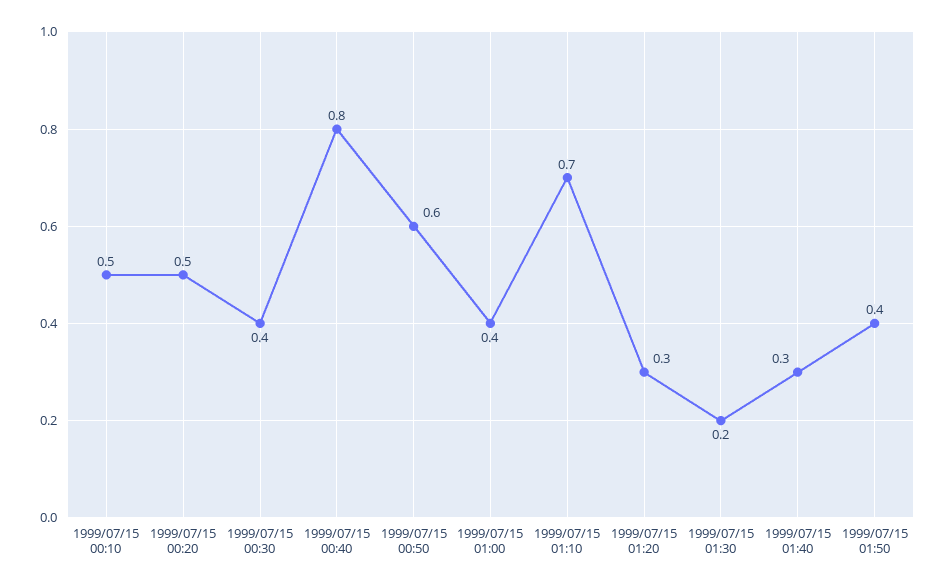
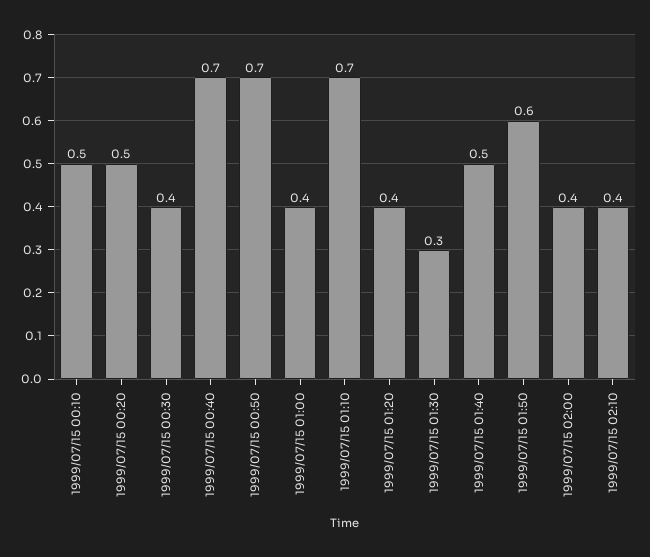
1999/07/15 00:40: 0.8 -> 0.7
1999/07/15 00:50: 0.6 -> 0.7
1999/07/15 01:20: 0.3 -> 0.4
1999/07/15 01:30: 0.2 -> 0.3
1999/07/15 01:40: 0.3 -> 0.5
1999/07/15 01:50: 0.4 -> 0.6
1999/07/15 02:00: none -> 0.4
1999/07/15 02:10: none -> 0.4

